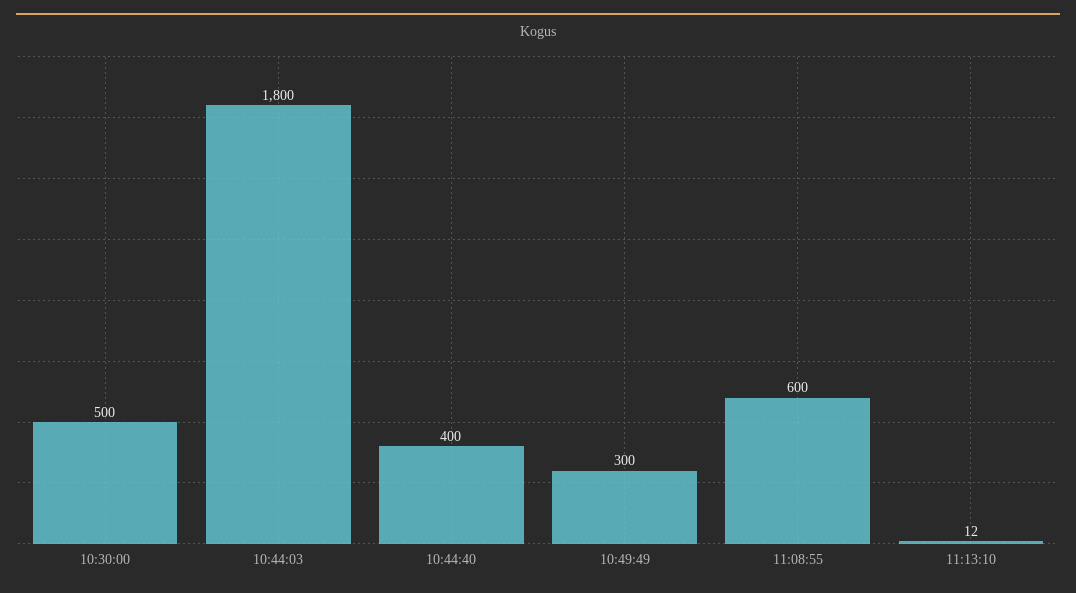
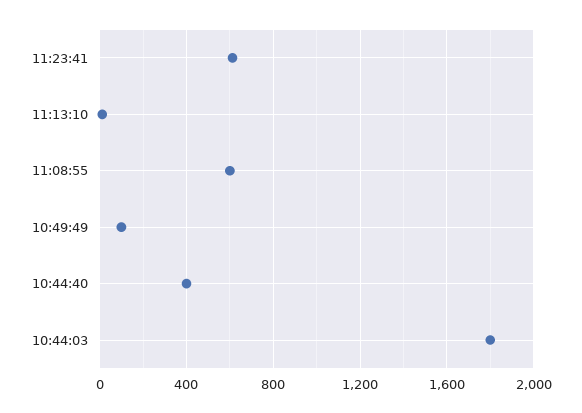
10:30:00: 500 -> none
10:49:49: 300 -> 100
11:23:41: none -> 600

